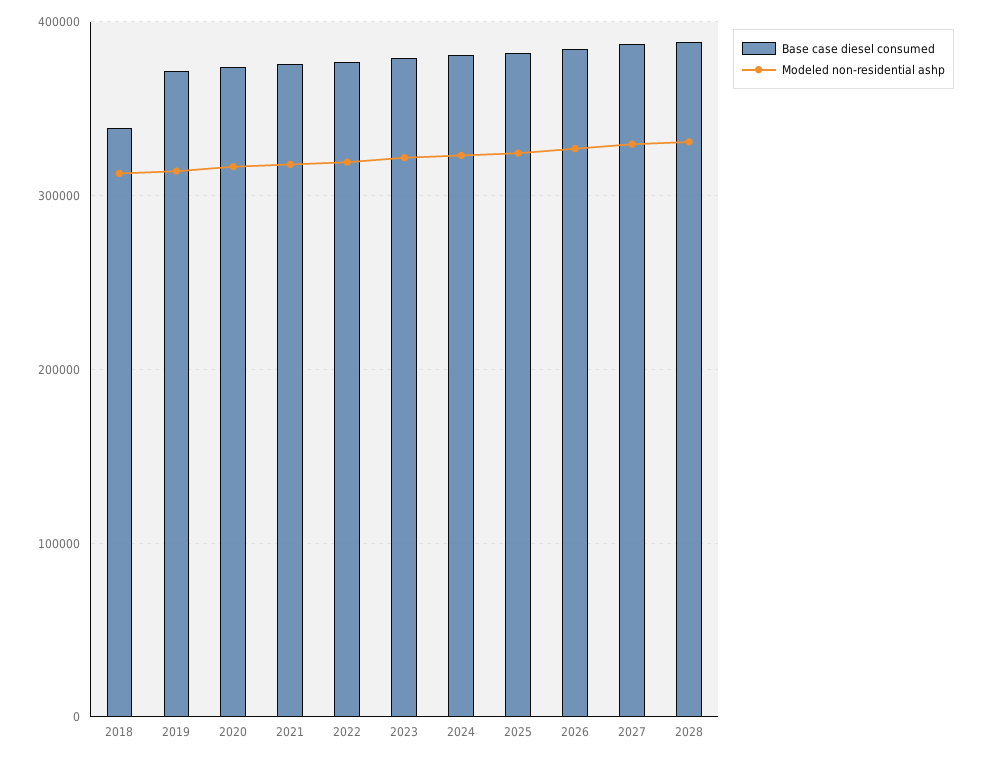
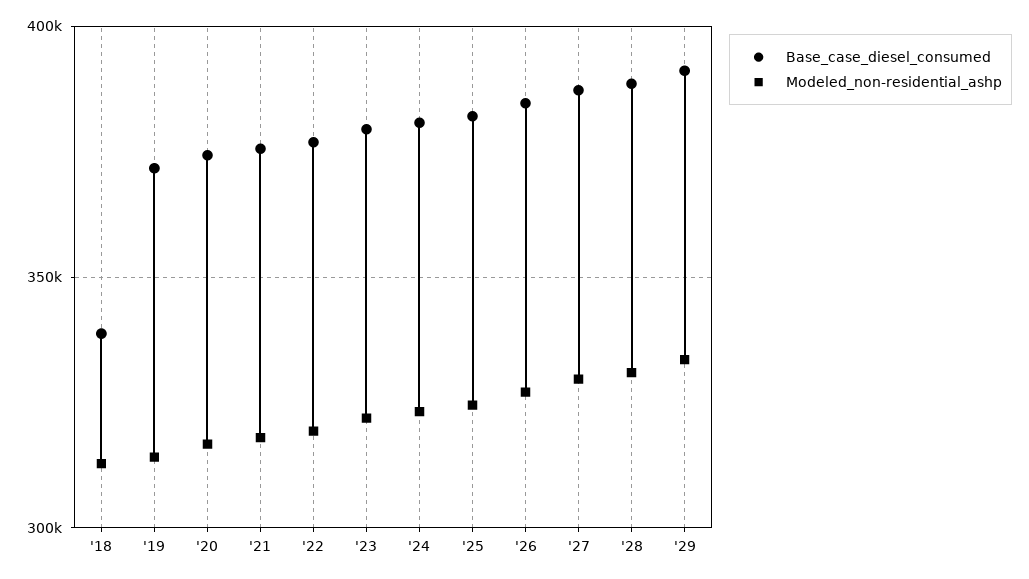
Base case diesel consumed, '29: none -> 390000
Modeled non-residential ashp, '29: none -> 335000

